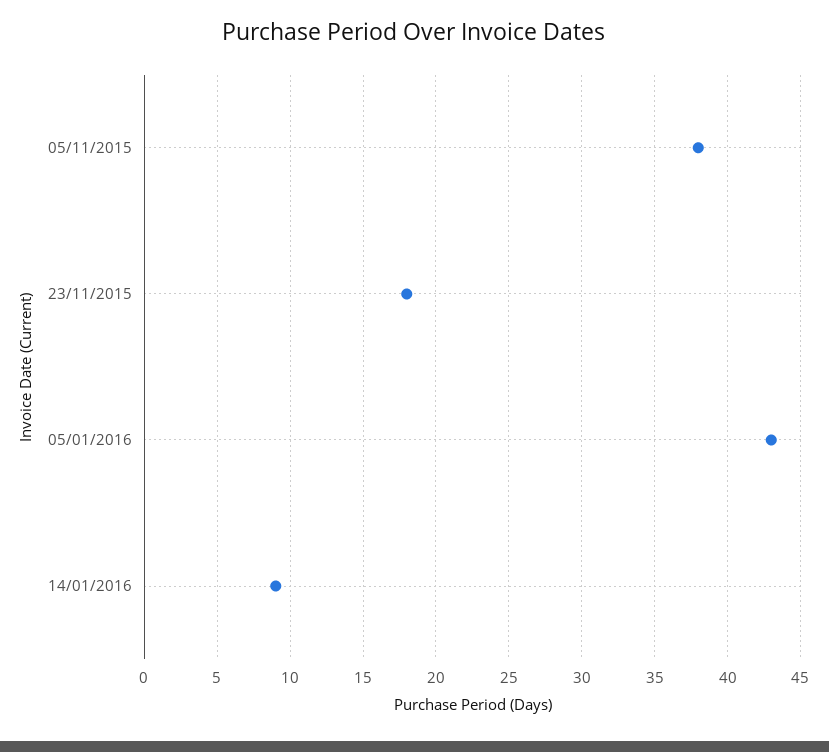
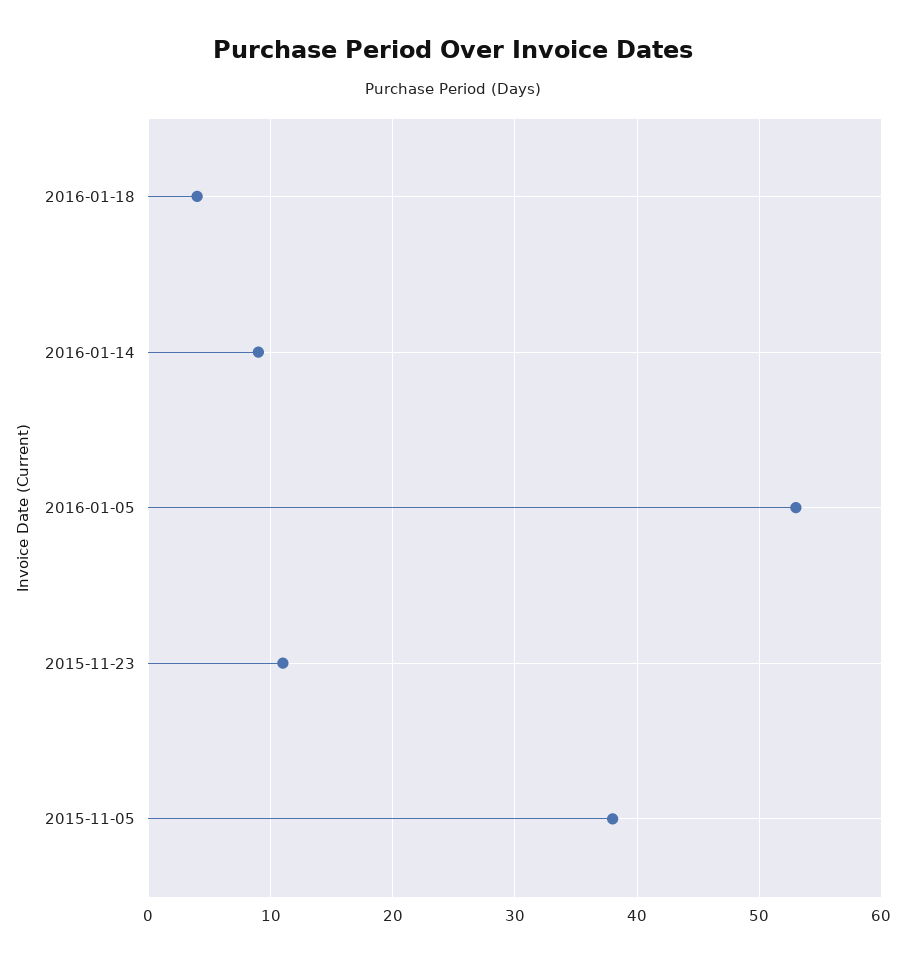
23/11/2015: 18 -> 11
05/01/2016: 43 -> 53
2016-01-18: none -> 4

